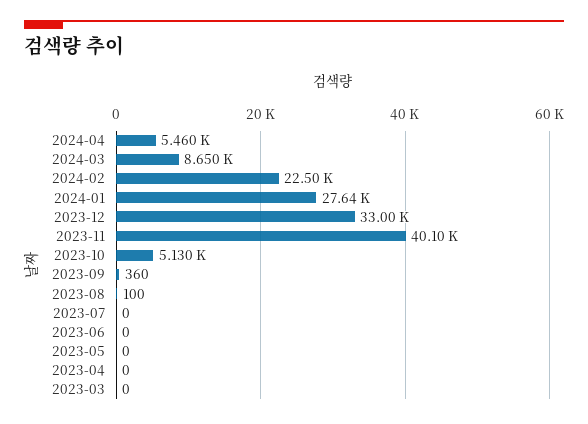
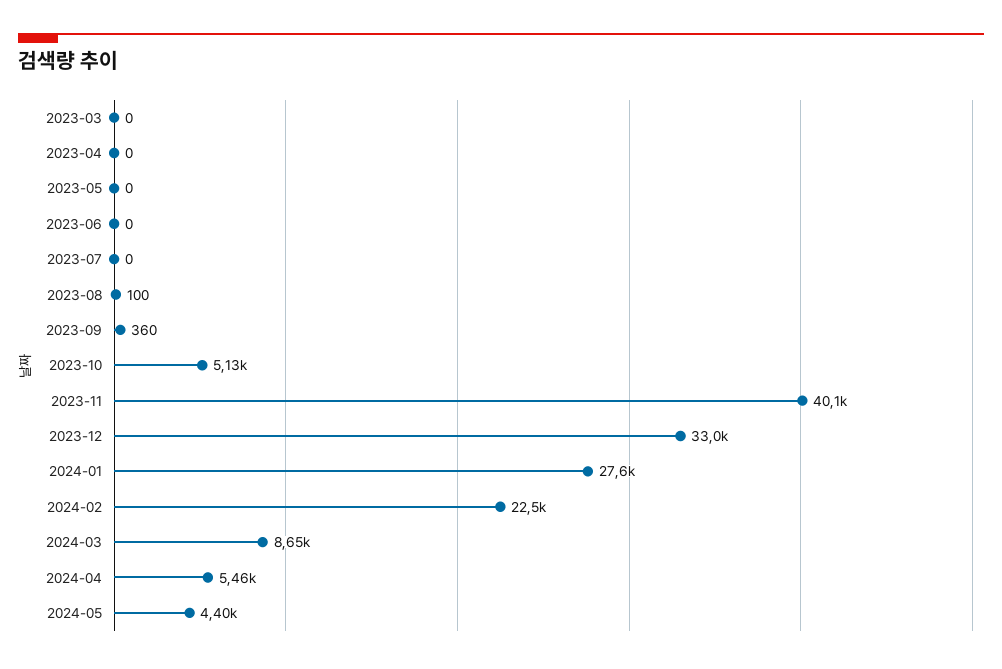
2024-05: none -> 4400

